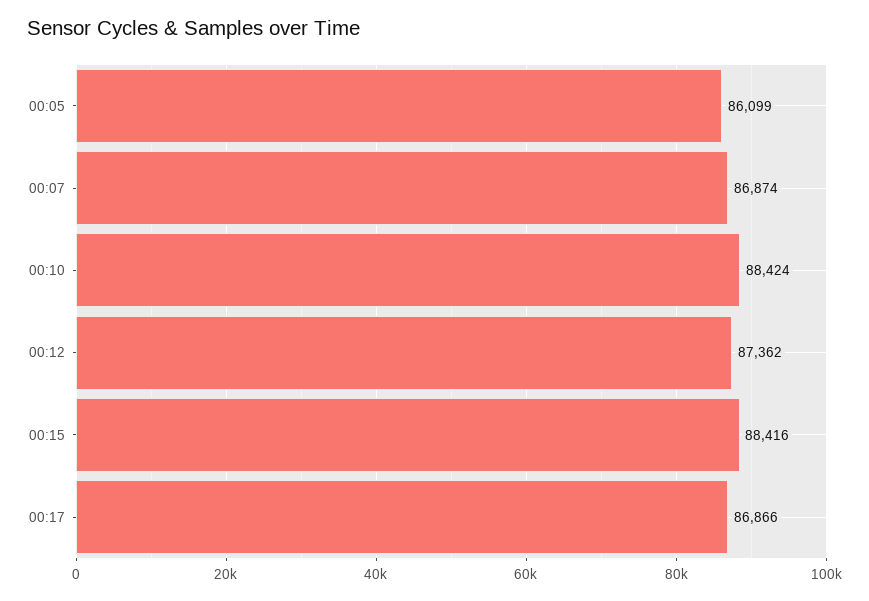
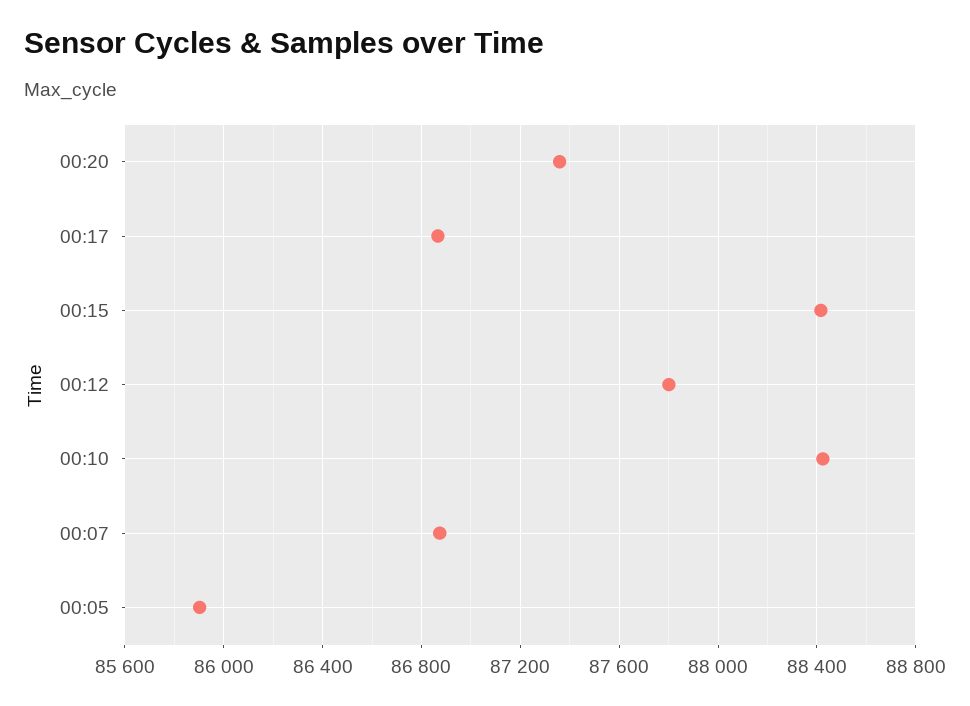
00:05: 86099 -> 85900
00:12: 87362 -> 87800
00:20: none -> 87350

